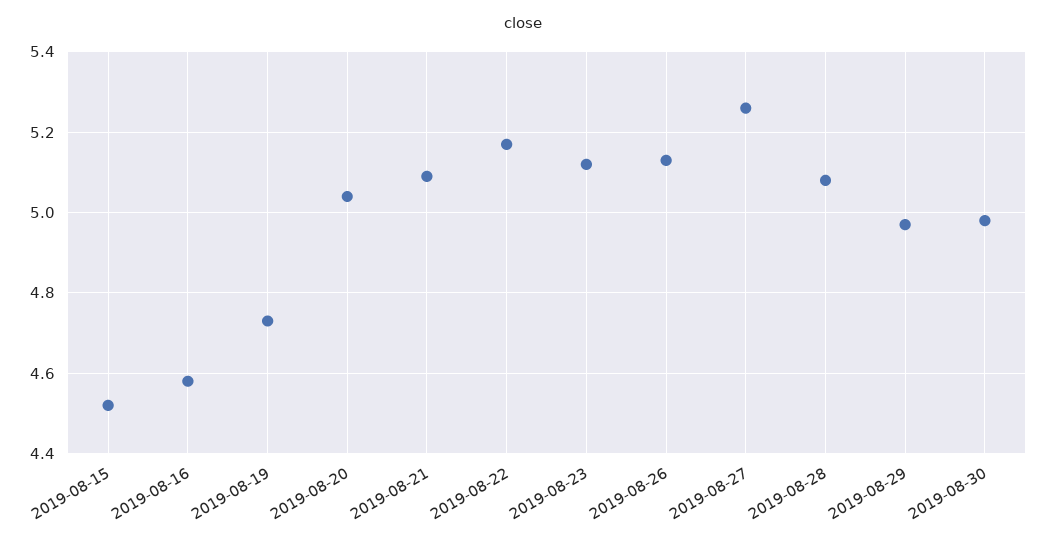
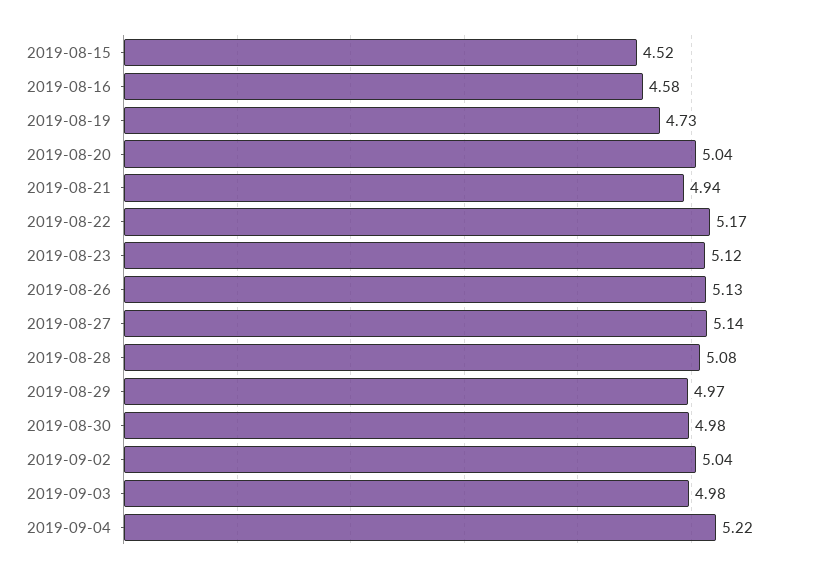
2019-08-21: 5.1 -> 4.94
2019-08-27: 5.25 -> 5.14
2019-09-02: none -> 5.04
2019-09-03: none -> 4.98
2019-09-04: none -> 5.22

